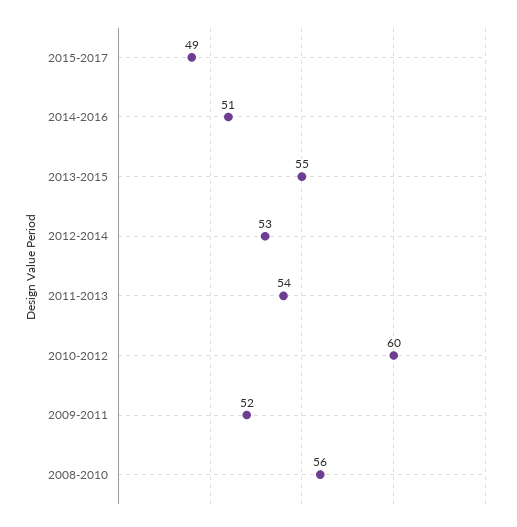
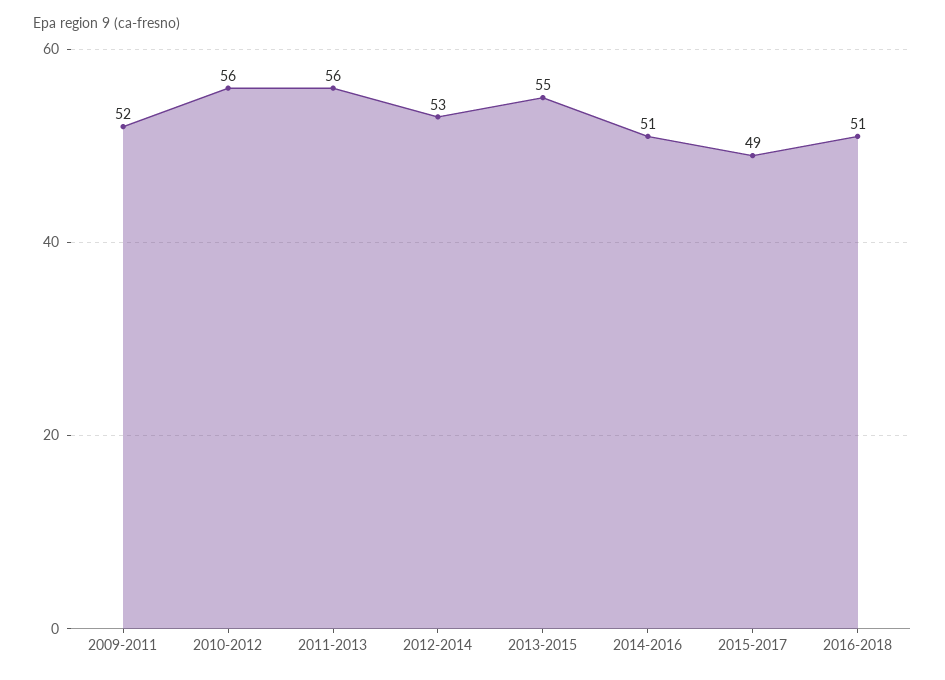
2011-2013: 54 -> 56
2010-2012: 60 -> 56
2008-2010: 56 -> none
2016-2018: none -> 51

